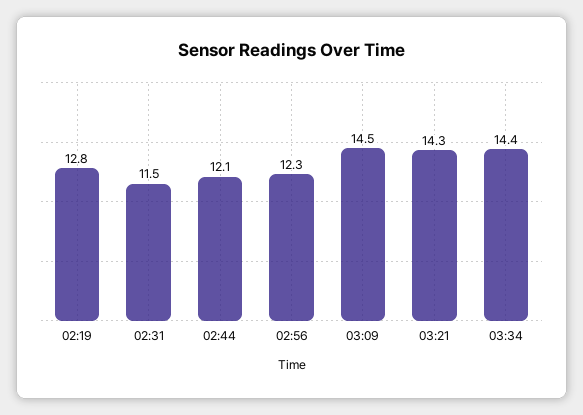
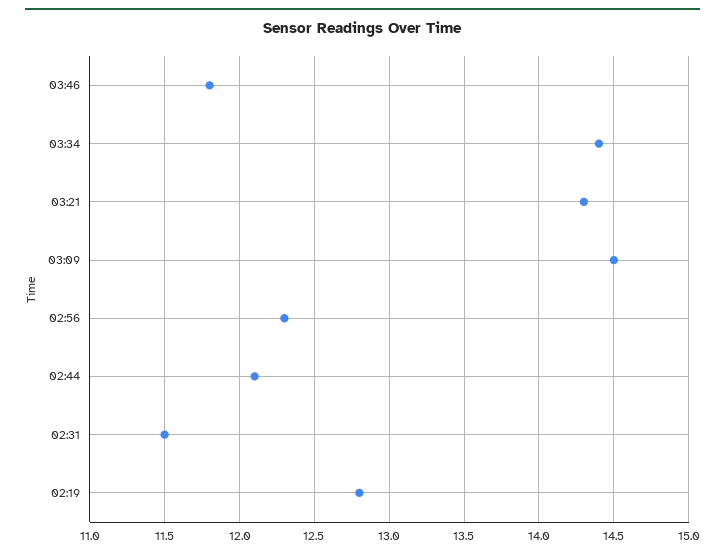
03:46: none -> 11.8

